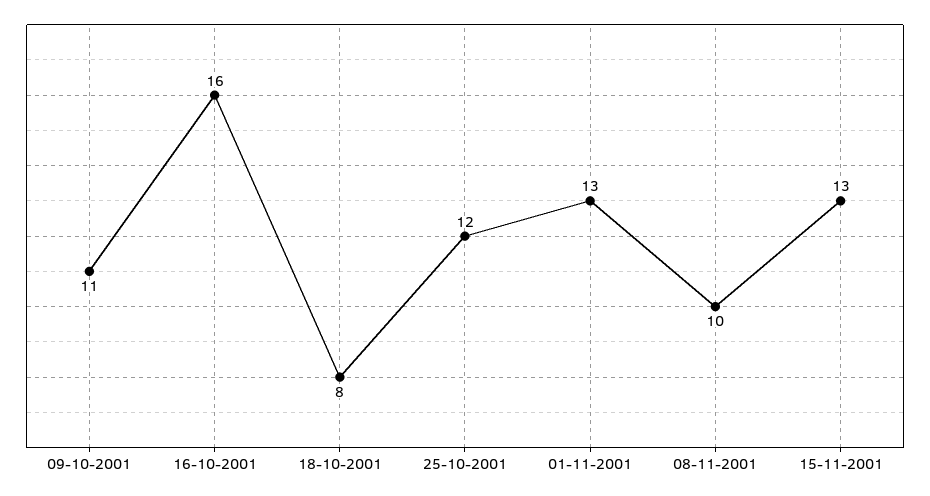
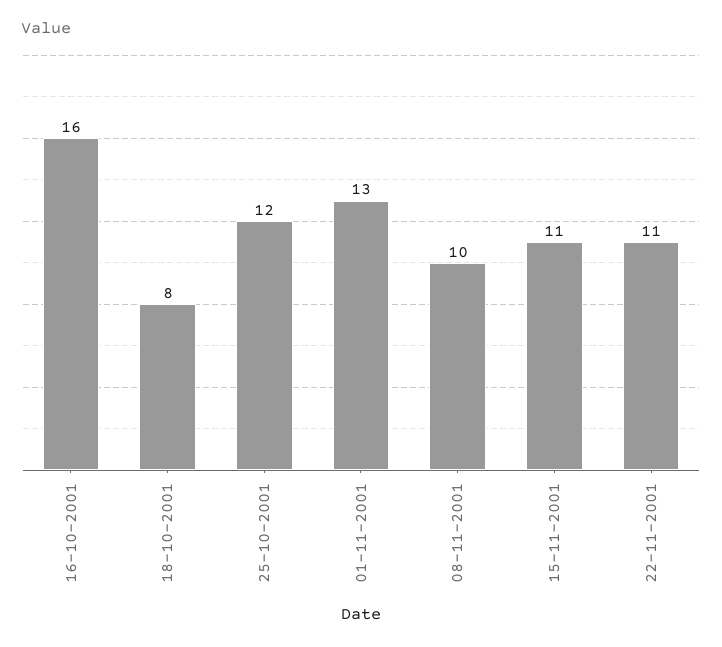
09-10-2001: 11 -> none
15-11-2001: 13 -> 11
22-11-2001: none -> 11

